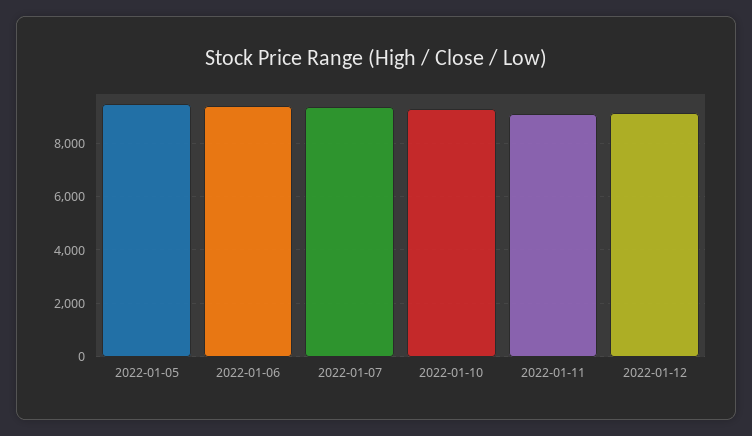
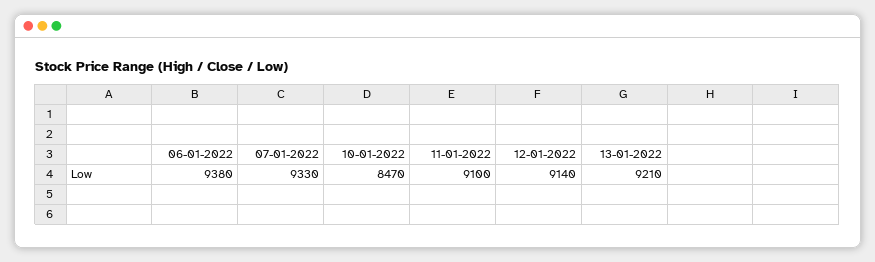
2022-01-05: 9500 -> none
2022-01-10: 9250 -> 8470
13-01-2022: none -> 9210

